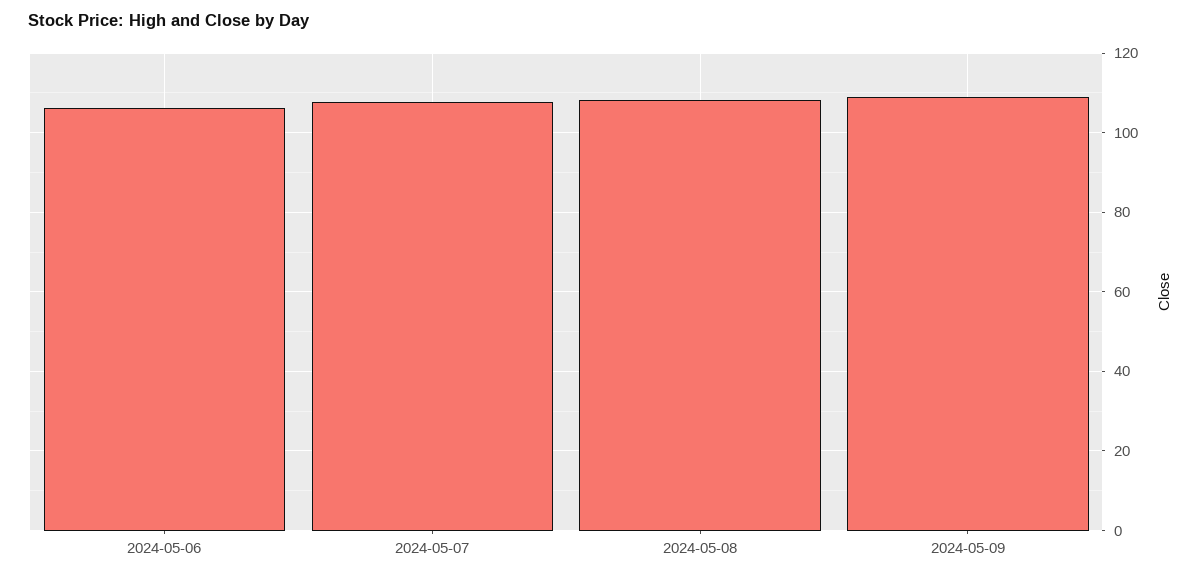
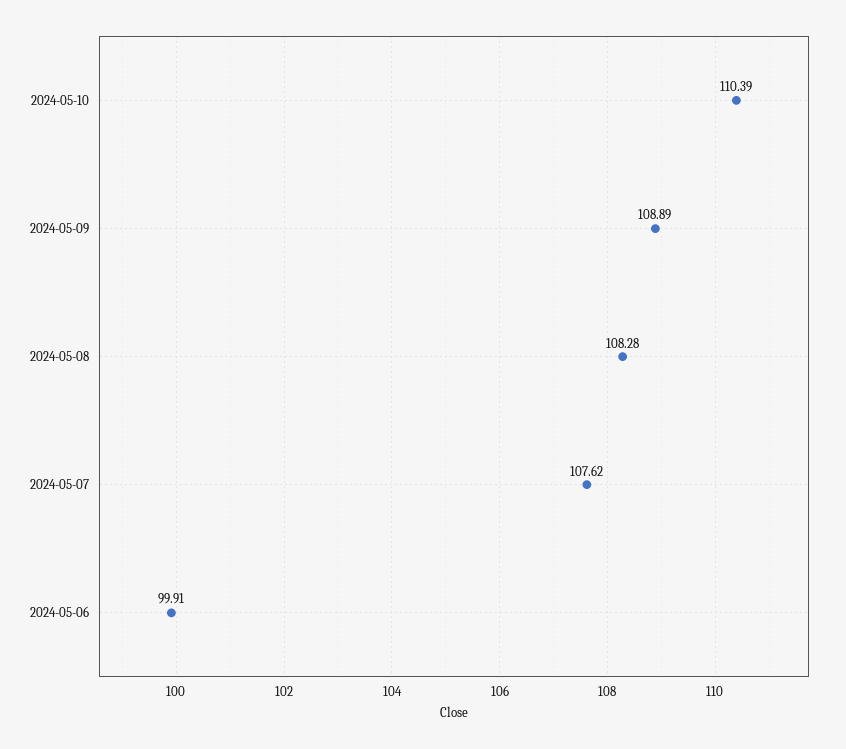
2024-05-06: 106 -> 99.91
2024-05-10: none -> 110.39

